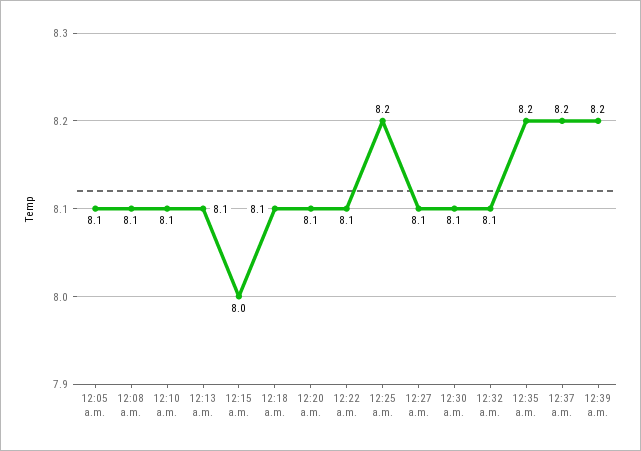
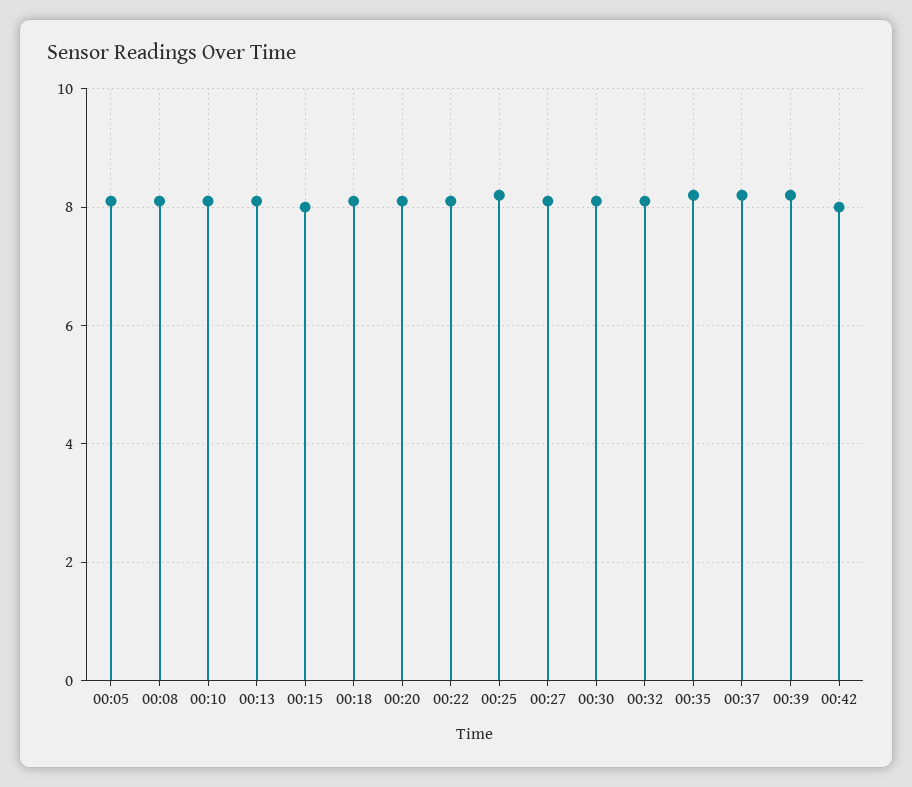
00:42: none -> 8

